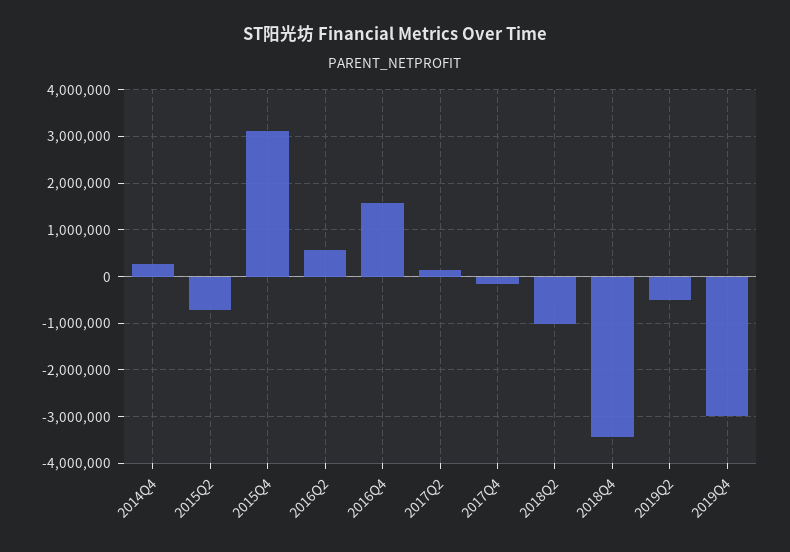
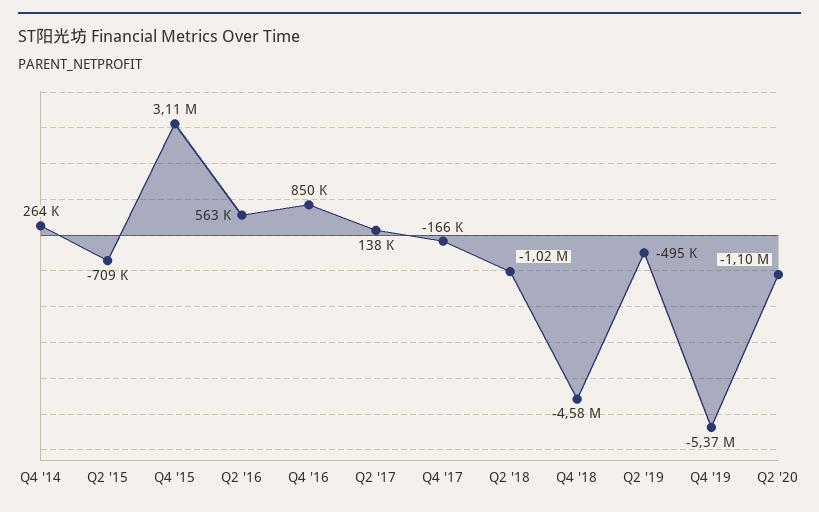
2016Q4: 1600000 -> 850000
2018Q4: -3400000 -> -4580000
2019Q4: -3000000 -> -5370000
Q2 '20: none -> -1100000

